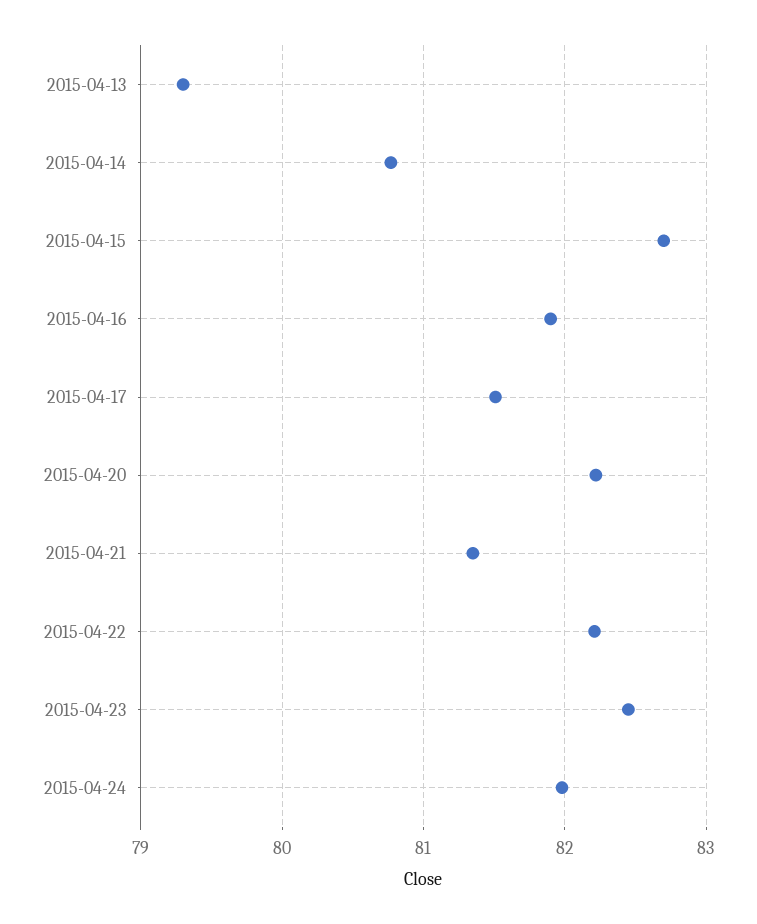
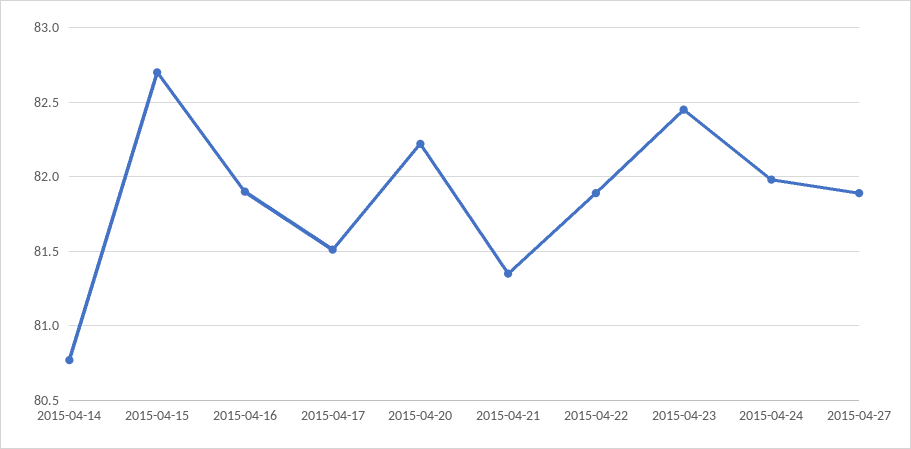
2015-04-13: 79.3 -> none
2015-04-22: 82.2 -> 81.9
2015-04-27: none -> 81.9

